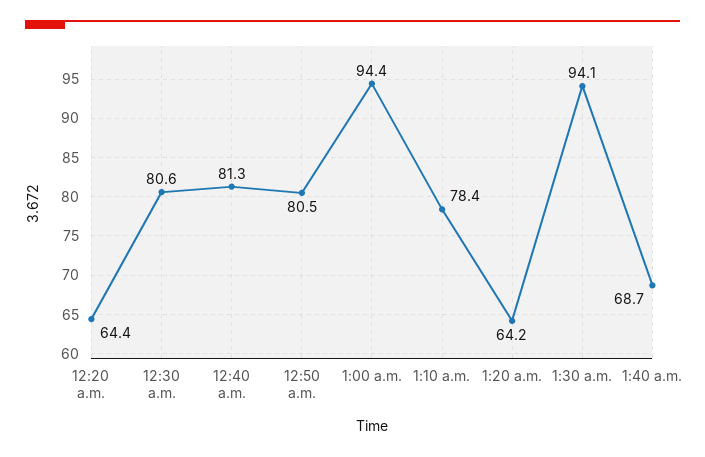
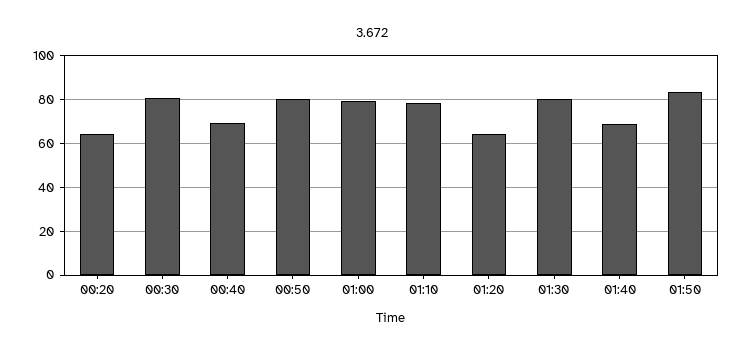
12:40 a.m.: 81.3 -> 70
1:00 a.m.: 94.4 -> 80
1:30 a.m.: 94.1 -> 80
01:50: none -> 85

